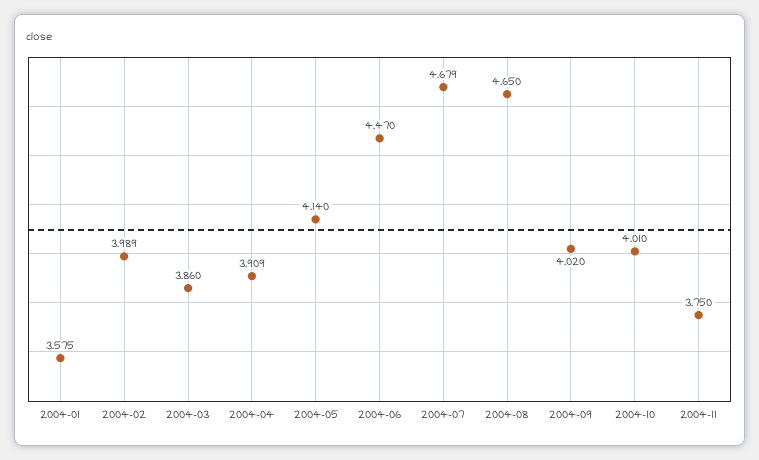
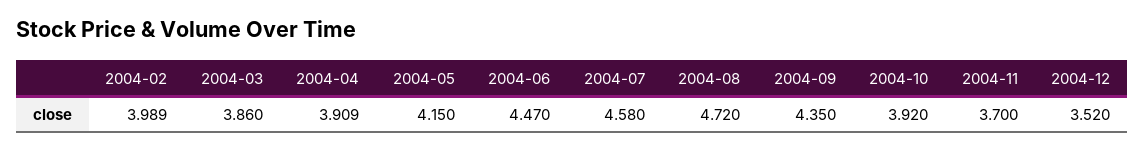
2004-01: 3.575 -> none
2004-05: 4.14 -> 4.15
2004-07: 4.679 -> 4.58
2004-08: 4.65 -> 4.72
2004-09: 4.02 -> 4.35
2004-10: 4.01 -> 3.92
2004-11: 3.75 -> 3.7
2004-12: none -> 3.52

